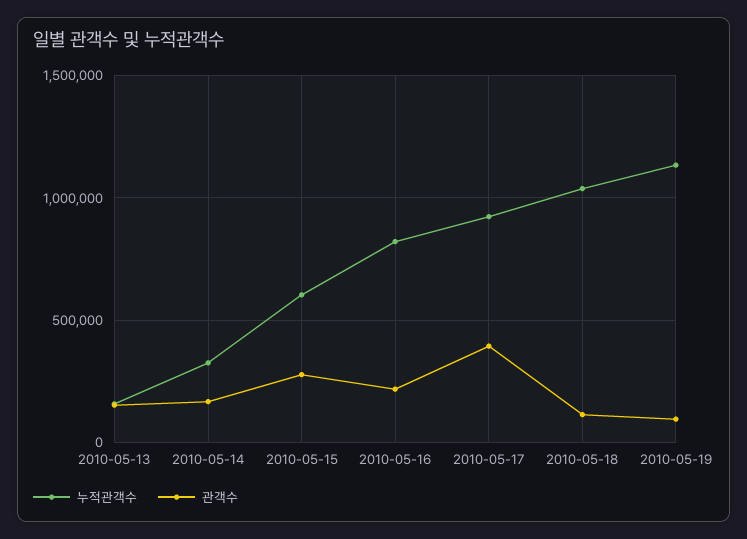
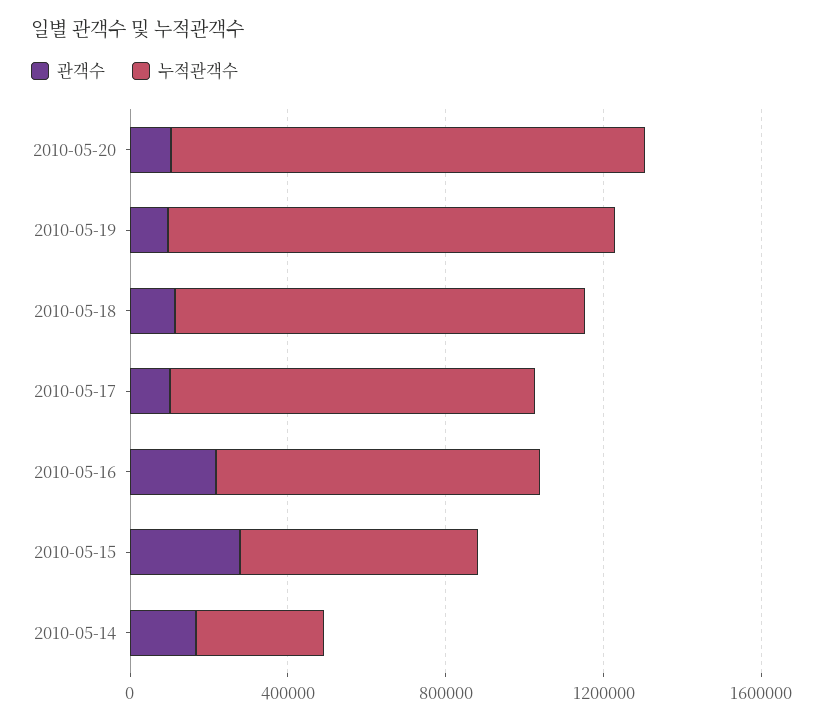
누적관객수, 2010-05-13: 150000 -> none
관객수, 2010-05-13: 150000 -> none
관객수, 2010-05-17: 400000 -> 100000
관객수, 2010-05-20: none -> 100000
누적관객수, 2010-05-20: none -> 1200000

